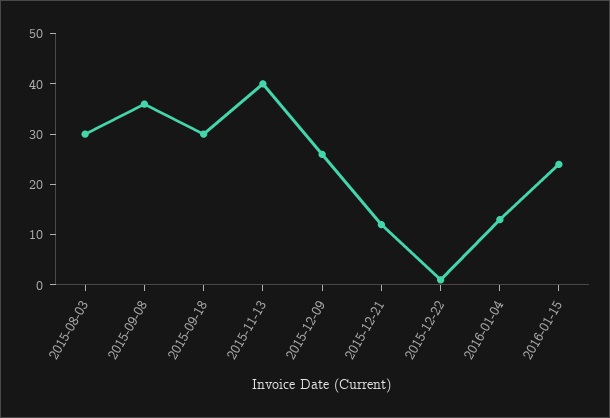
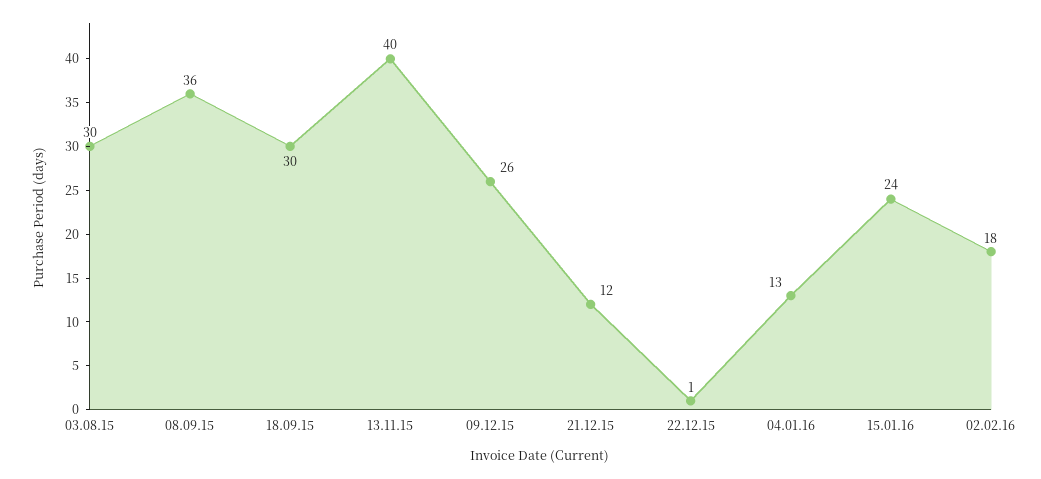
02.02.16: none -> 18

